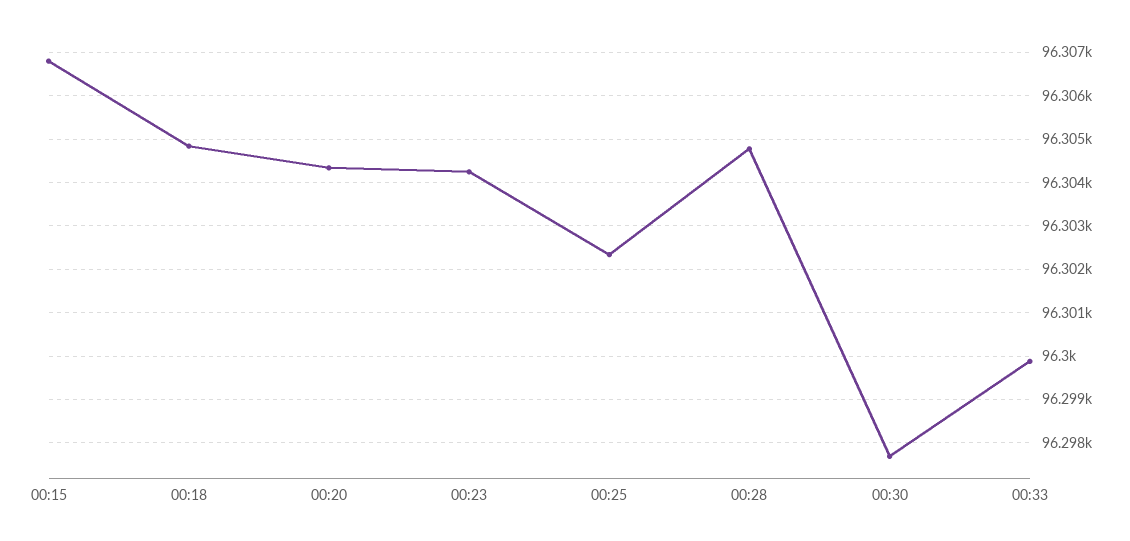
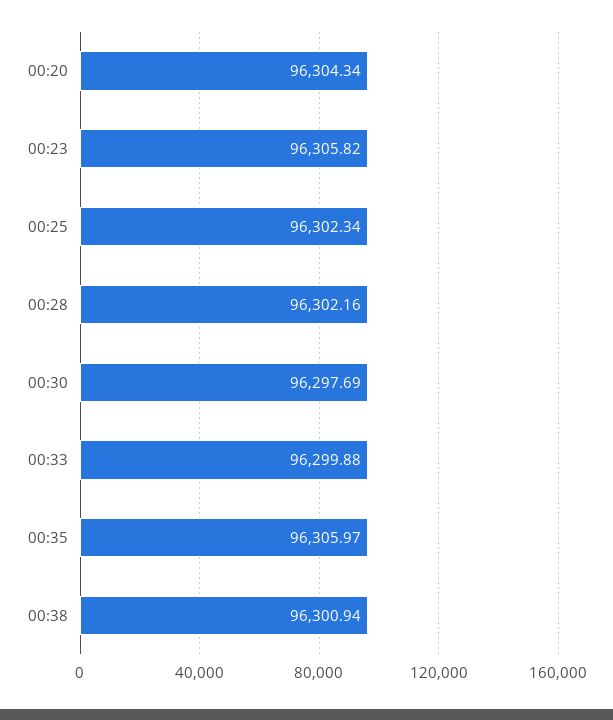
00:15: 96306.8 -> none
00:18: 96304.8 -> none
00:23: 96304.2 -> 96305.82
00:28: 96304.8 -> 96302.16
00:35: none -> 96305.97
00:38: none -> 96300.94

